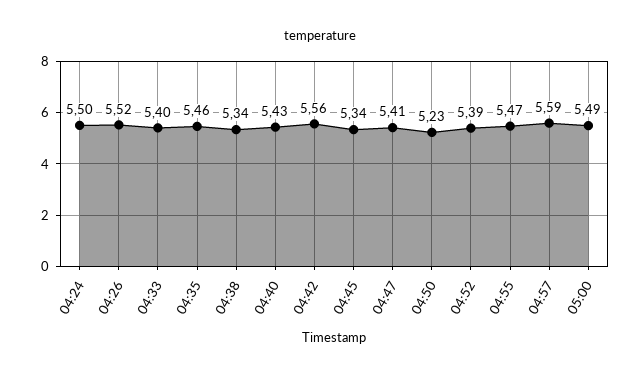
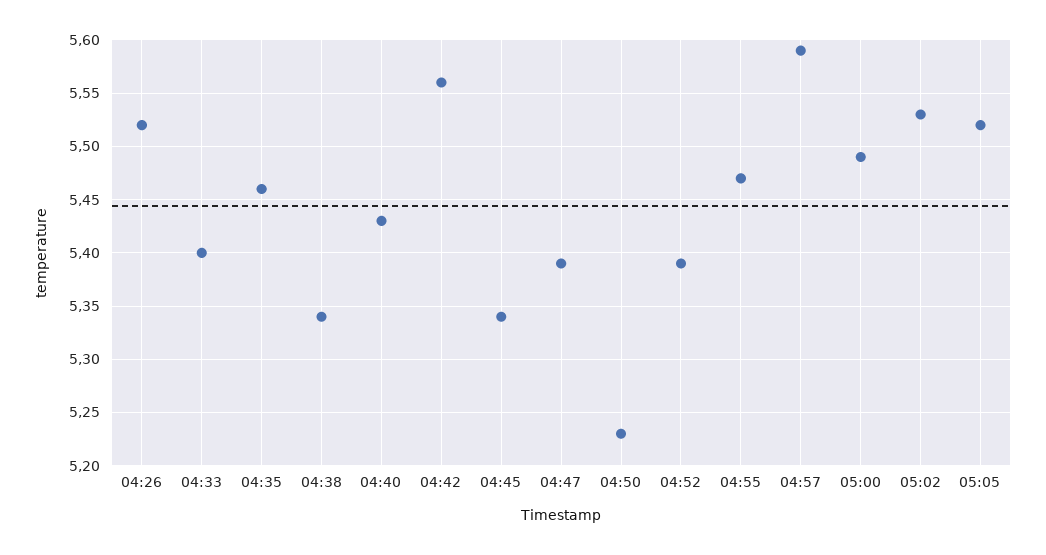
04:24: 5.5 -> none
04:47: 5.41 -> 5.39
05:02: none -> 5.53
05:05: none -> 5.52

